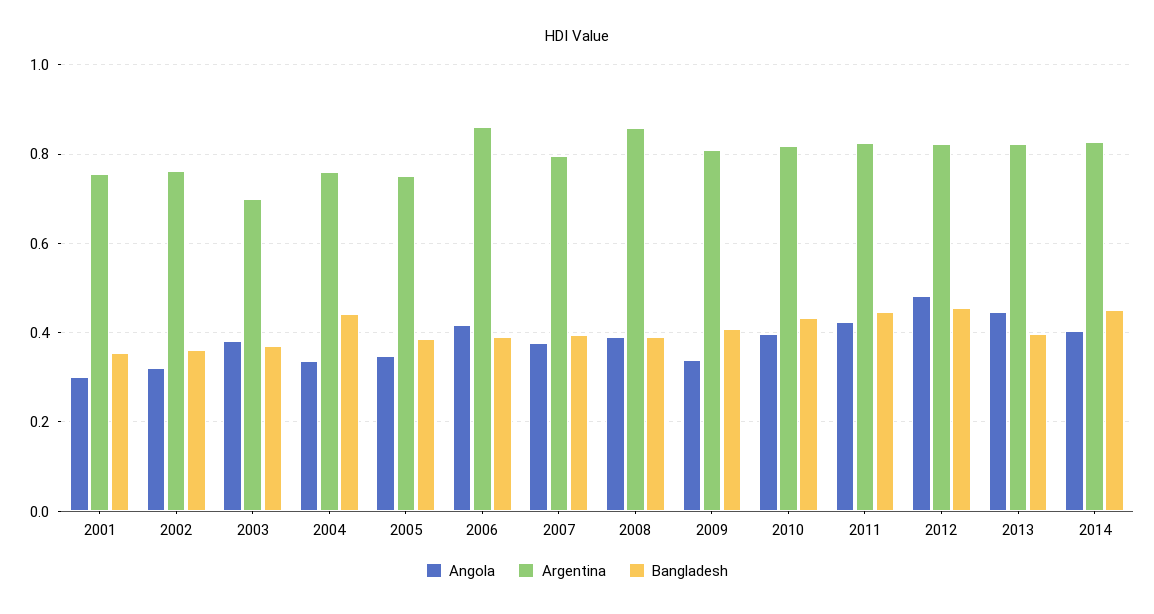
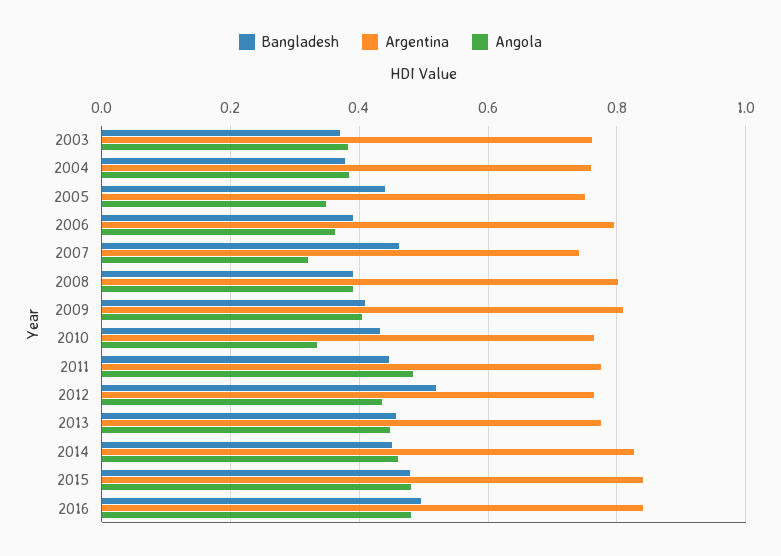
Angola, 2001: 0.3 -> none
Argentina, 2001: 0.76 -> none
Bangladesh, 2001: 0.36 -> none
Angola, 2002: 0.32 -> none
Argentina, 2002: 0.76 -> none
Bangladesh, 2002: 0.36 -> none
Argentina, 2003: 0.7 -> 0.76
Angola, 2004: 0.34 -> 0.38
Bangladesh, 2004: 0.44 -> 0.38
Bangladesh, 2005: 0.38 -> 0.44
Angola, 2006: 0.42 -> 0.36
Argentina, 2006: 0.86 -> 0.8
Angola, 2007: 0.38 -> 0.32
Argentina, 2007: 0.8 -> 0.74
Bangladesh, 2007: 0.4 -> 0.46
Argentina, 2008: 0.86 -> 0.8
Angola, 2009: 0.34 -> 0.4
Angola, 2010: 0.4 -> 0.34
Argentina, 2010: 0.82 -> 0.76
Angola, 2011: 0.42 -> 0.48
Argentina, 2011: 0.82 -> 0.78
Angola, 2012: 0.48 -> 0.44
Argentina, 2012: 0.82 -> 0.76
Bangladesh, 2012: 0.46 -> 0.52
Argentina, 2013: 0.82 -> 0.78
Bangladesh, 2013: 0.4 -> 0.46
Angola, 2014: 0.4 -> 0.46
Bangladesh, 2015: none -> 0.48
Argentina, 2015: none -> 0.84
Angola, 2015: none -> 0.48
Bangladesh, 2016: none -> 0.5
Argentina, 2016: none -> 0.84
Angola, 2016: none -> 0.48

